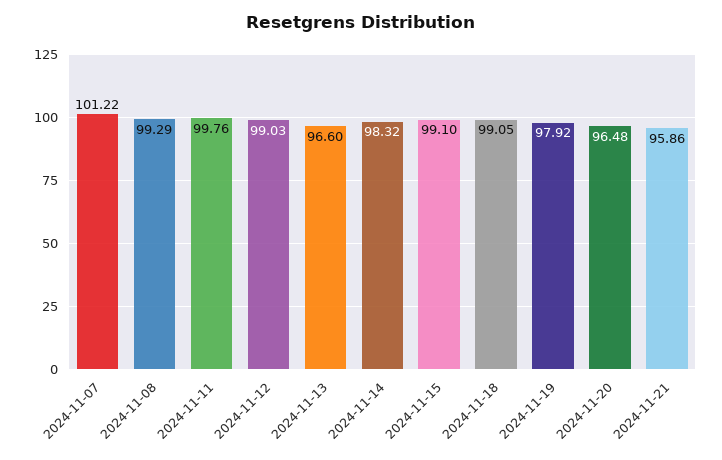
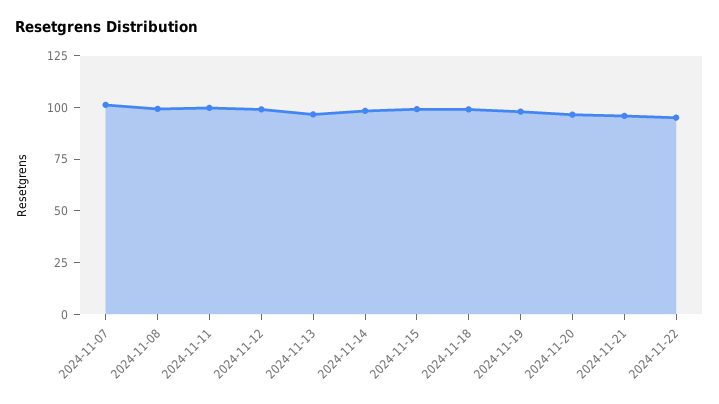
2024-11-22: none -> 95

